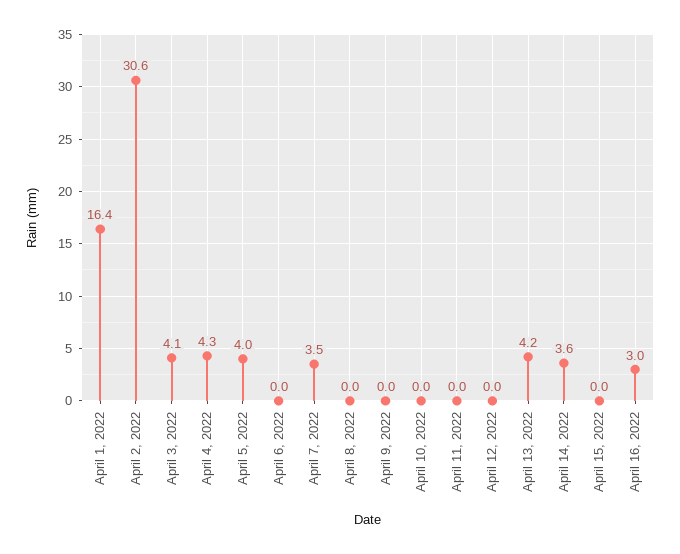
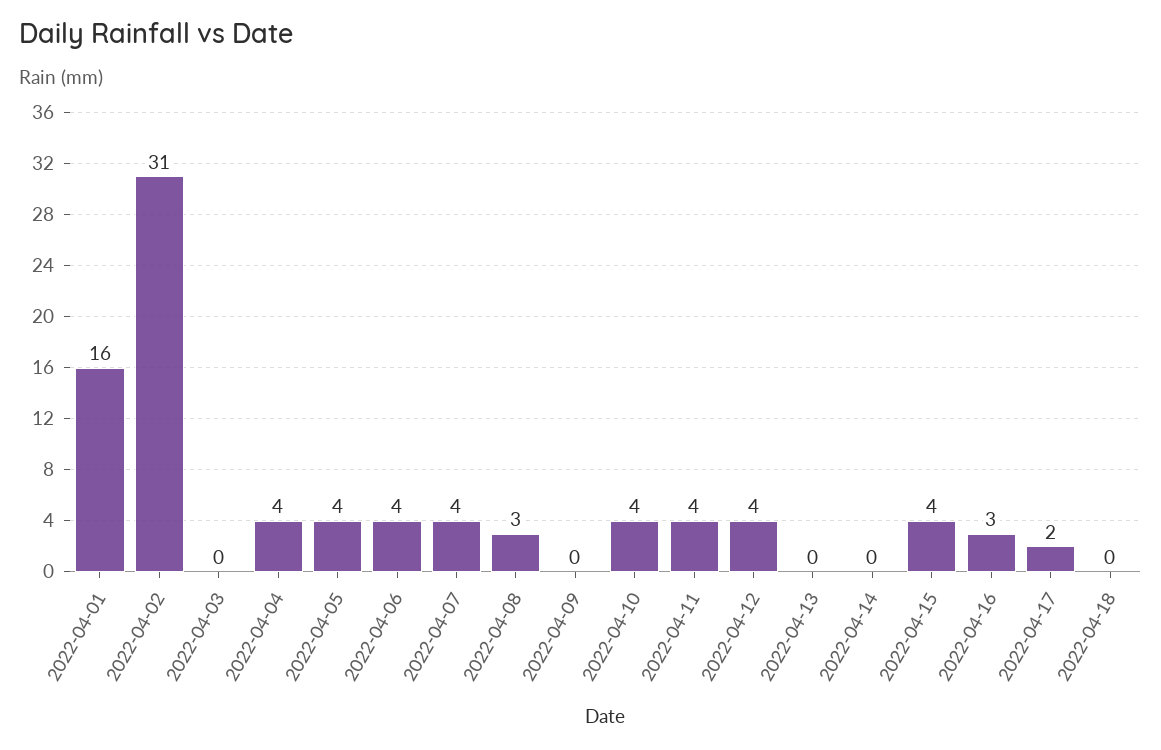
April 3, 2022: 4.1 -> 0
April 6, 2022: 0 -> 4
April 8, 2022: 0 -> 3
April 10, 2022: 0 -> 4
April 11, 2022: 0 -> 4
April 12, 2022: 0 -> 4
April 13, 2022: 4.2 -> 0
April 14, 2022: 3.6 -> 0
April 15, 2022: 0 -> 4
2022-04-17: none -> 2
2022-04-18: none -> 0

